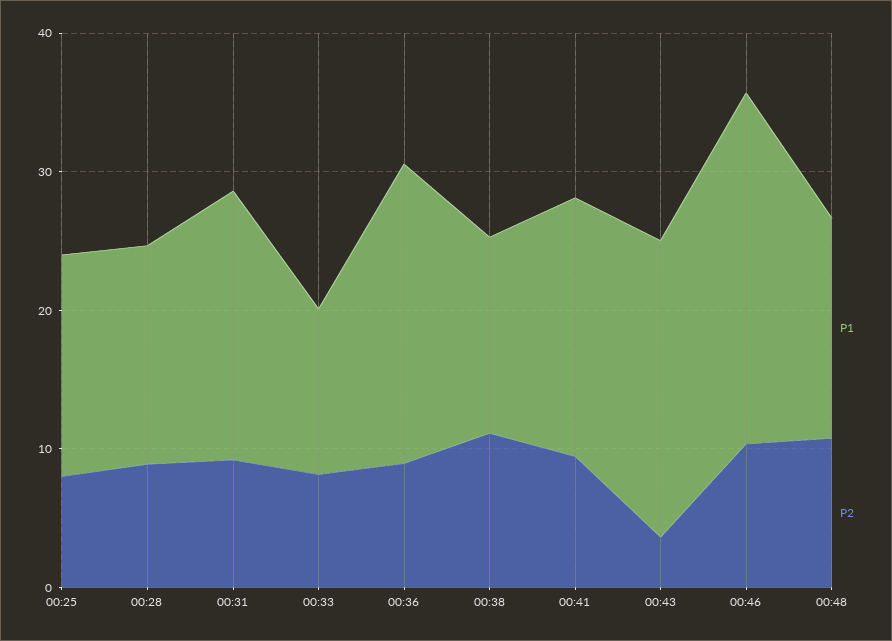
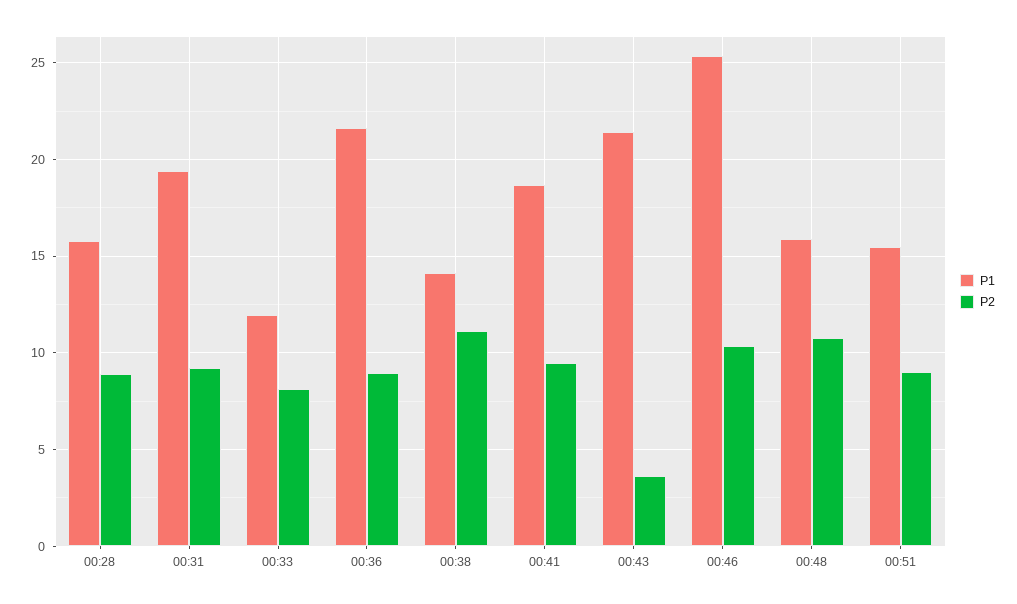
P1, 00:25: 16 -> none
P2, 00:25: 8 -> none
P1, 00:51: none -> 15.5
P2, 00:51: none -> 9

